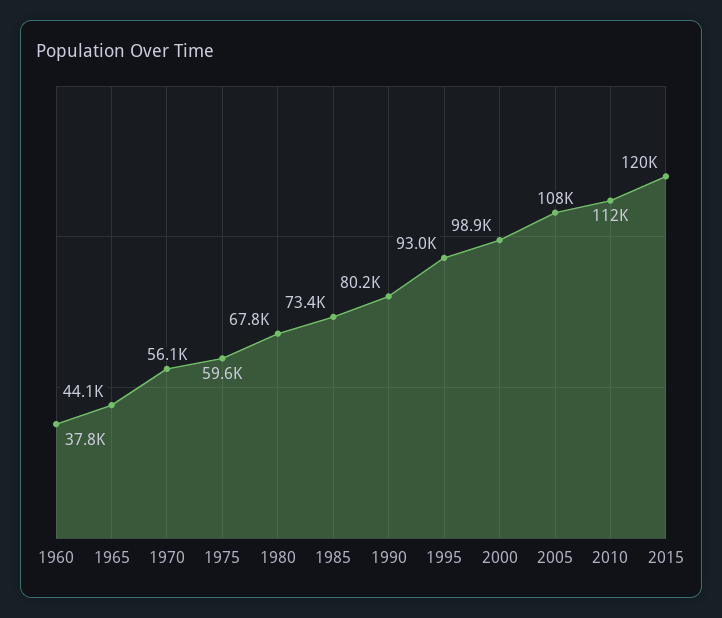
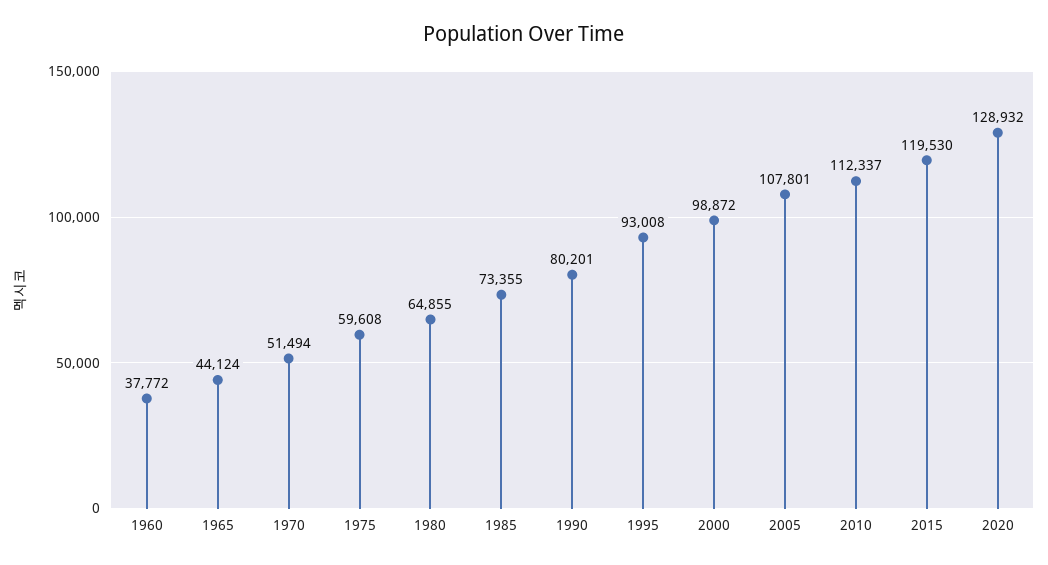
1970: 56100 -> 51494
1980: 67800 -> 64855
2020: none -> 128932

